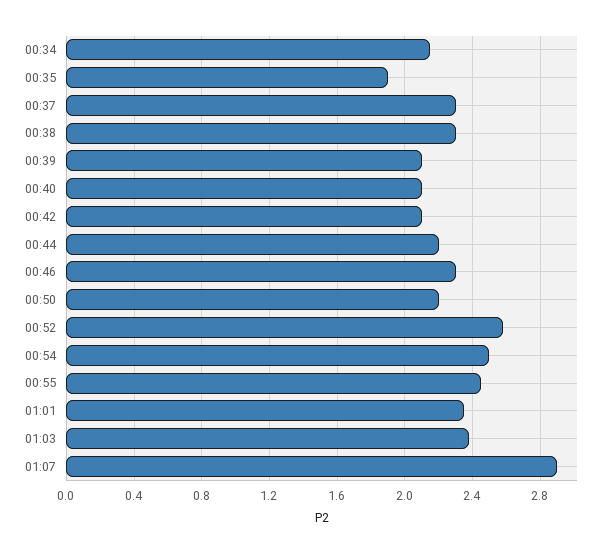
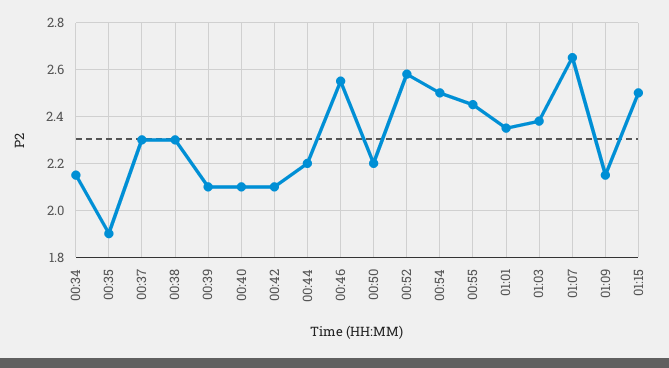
00:46: 2.3 -> 2.55
01:07: 2.9 -> 2.65
01:09: none -> 2.15
01:15: none -> 2.5

